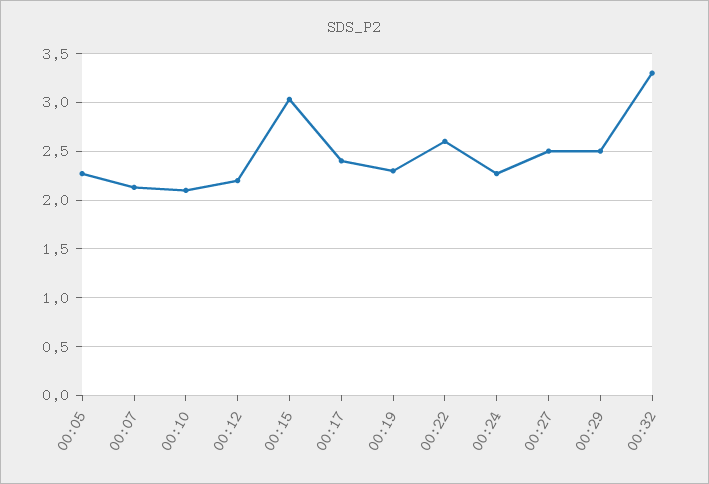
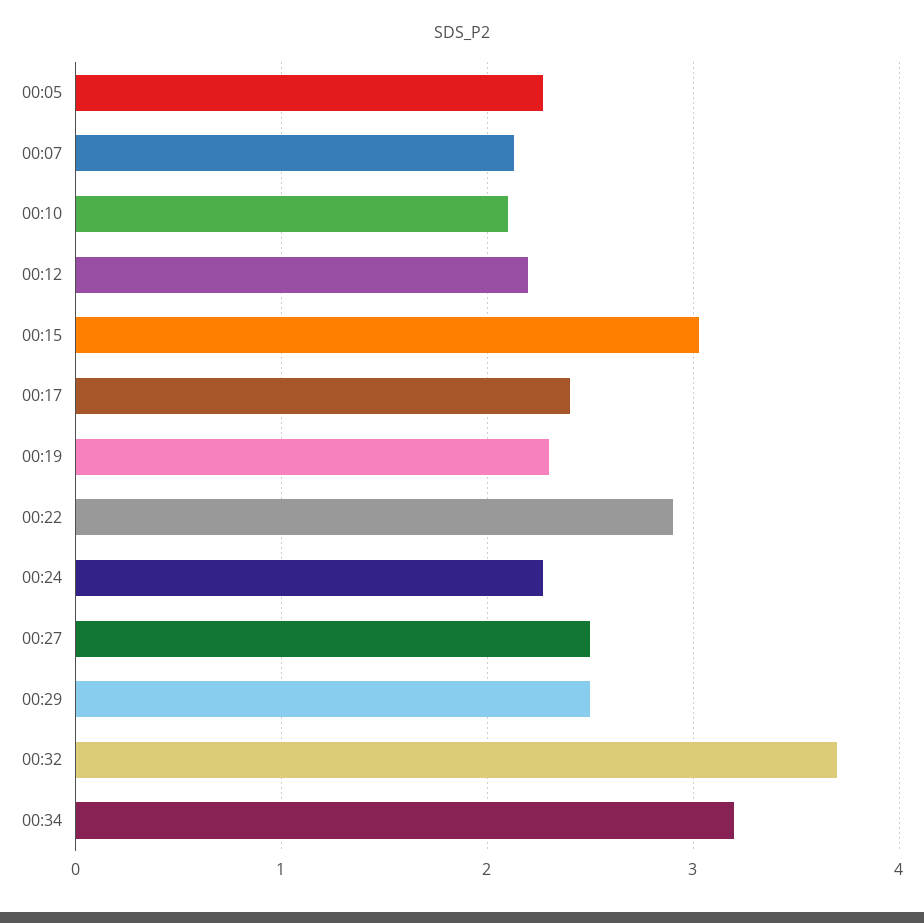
00:22: 2.6 -> 2.9
00:32: 3.3 -> 3.7
00:34: none -> 3.2

